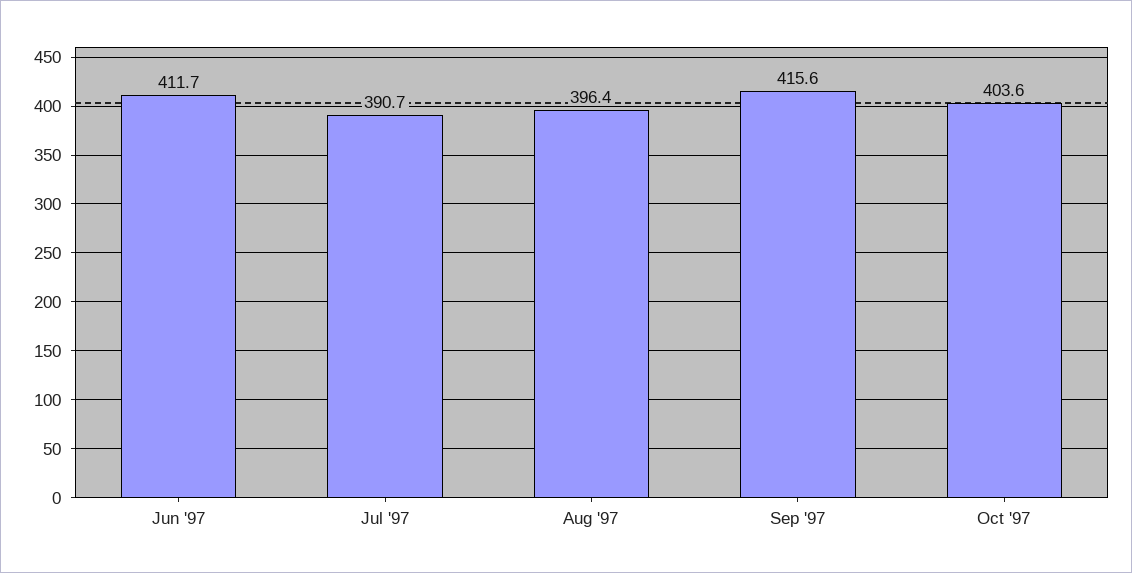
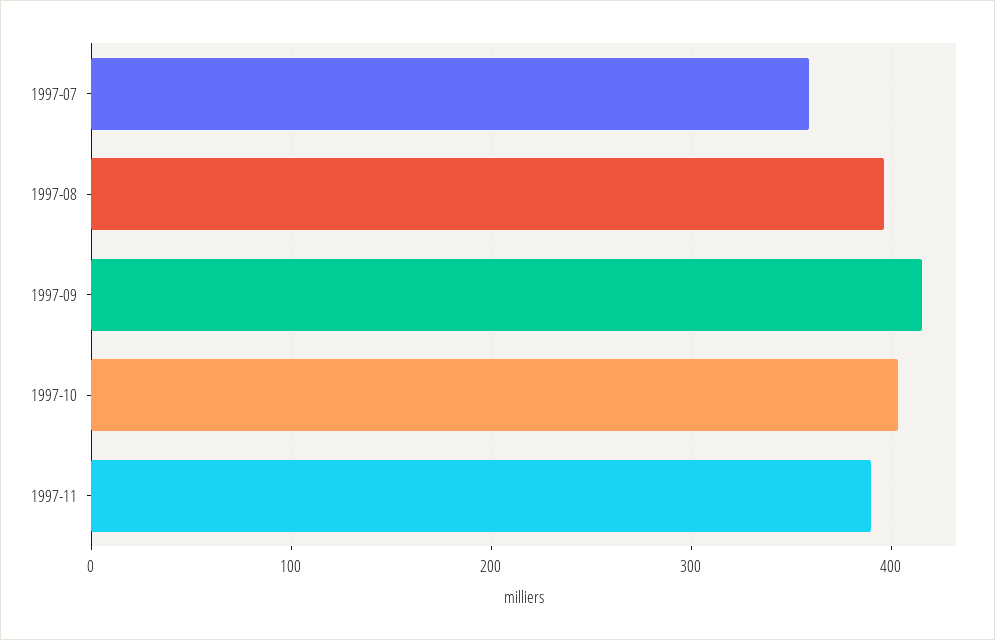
Jun '97: 411.7 -> none
Jul '97: 390.7 -> 360
1997-11: none -> 390

